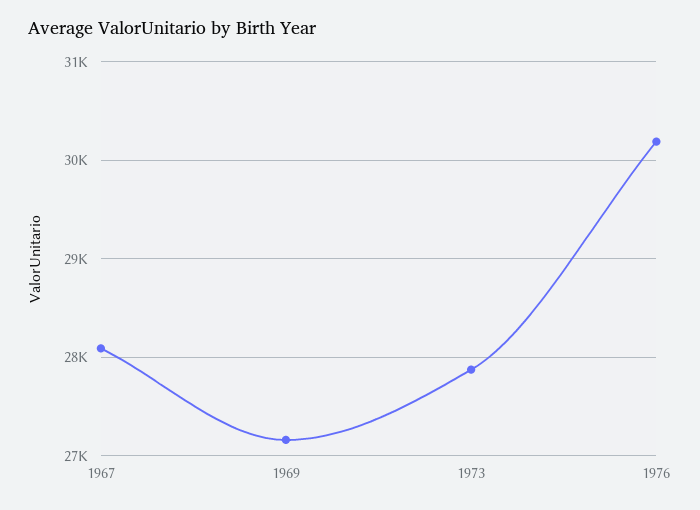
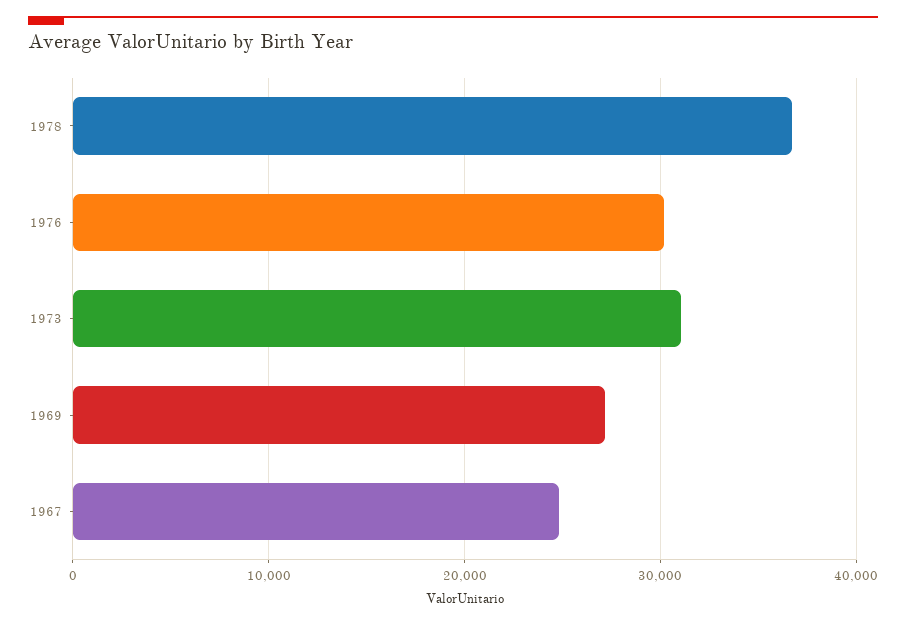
1967: 28100 -> 25000
1973: 27900 -> 31000
1978: none -> 37000

